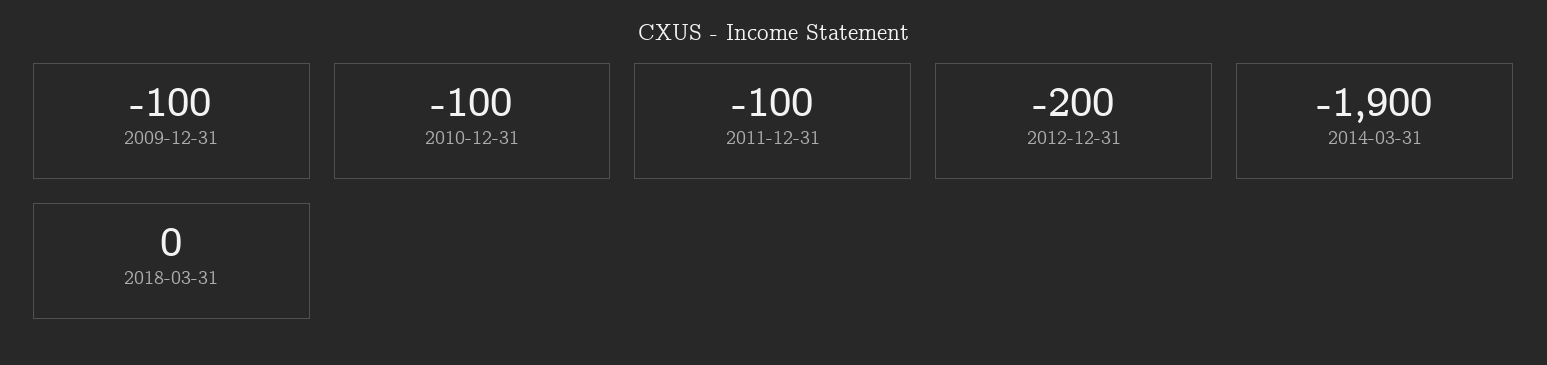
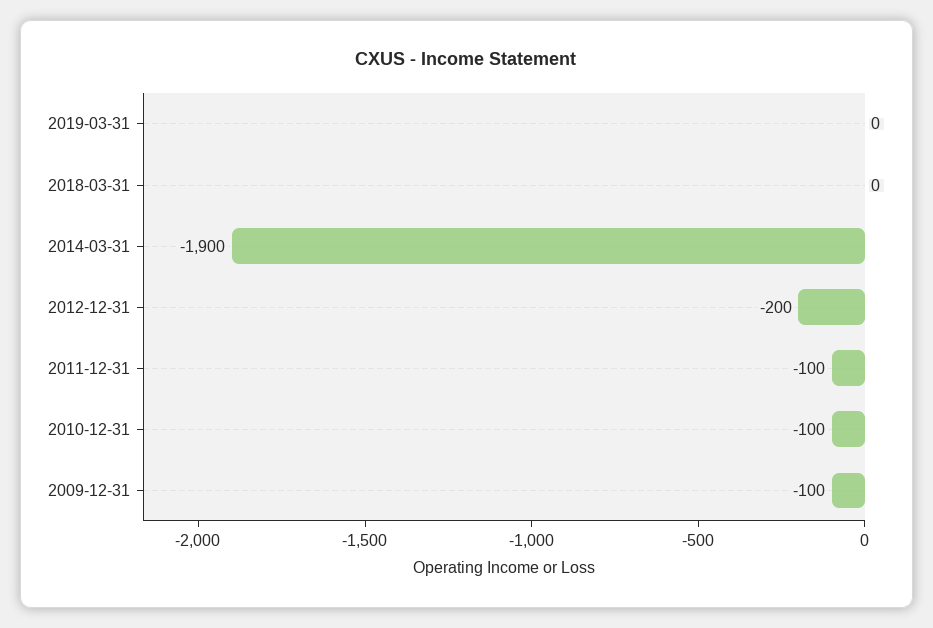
2019-03-31: none -> 0

